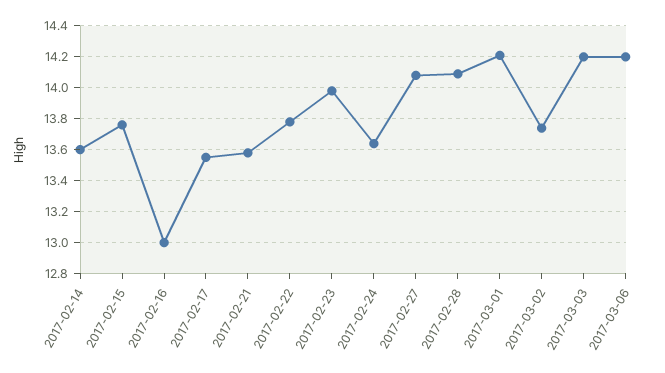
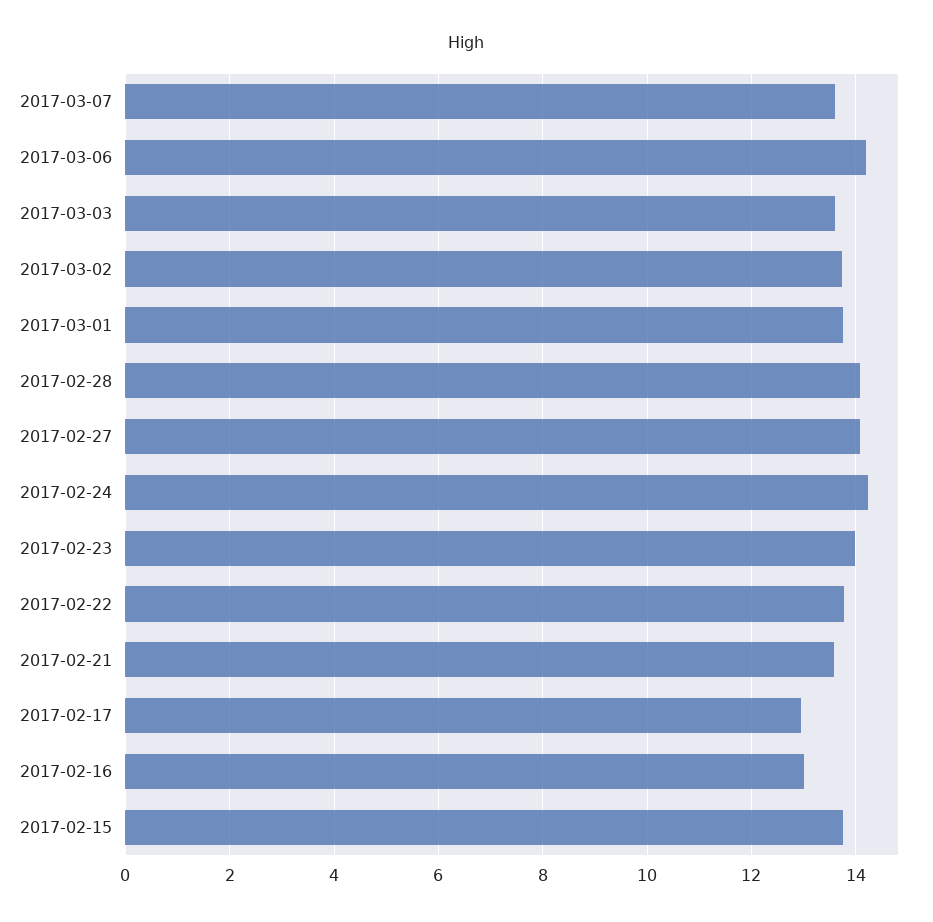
2017-02-14: 13.6 -> none
2017-02-17: 13.55 -> 13
2017-02-24: 13.65 -> 14.2
2017-03-01: 14.2 -> 13.8
2017-03-03: 14.2 -> 13.6
2017-03-07: none -> 13.6

